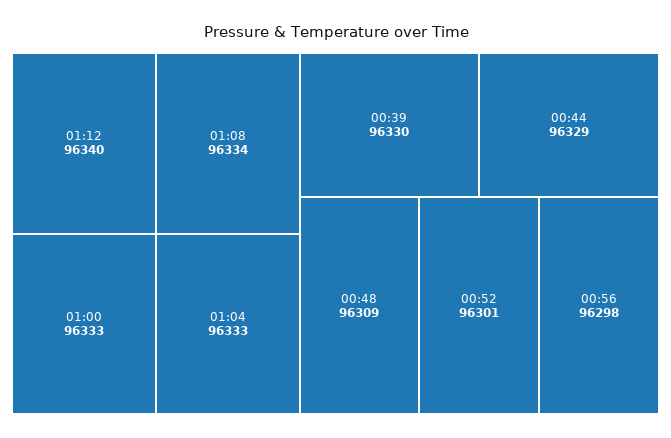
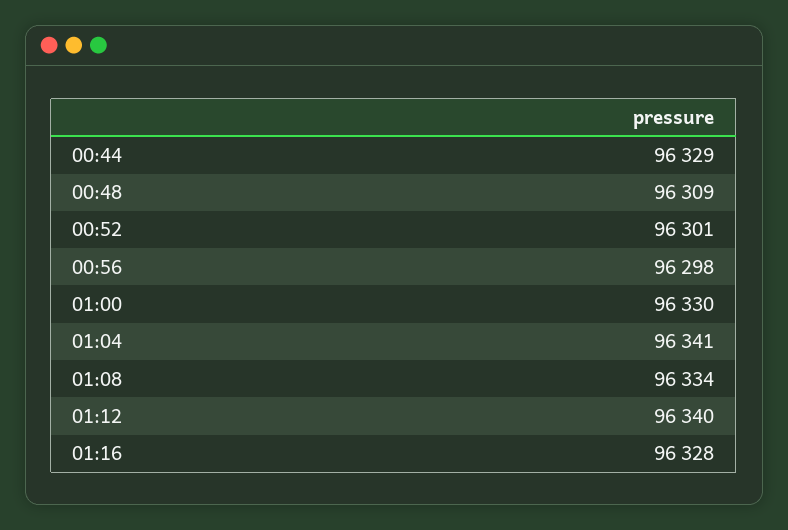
01:00: 96333 -> 96330
01:04: 96333 -> 96341
00:39: 96330 -> none
01:16: none -> 96328

